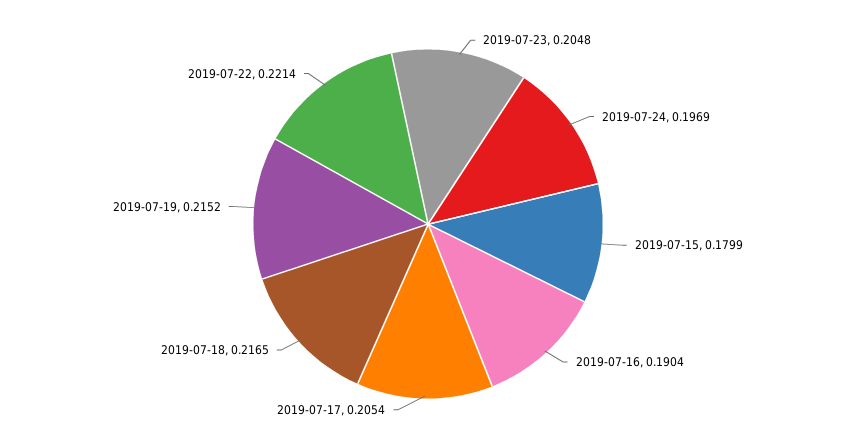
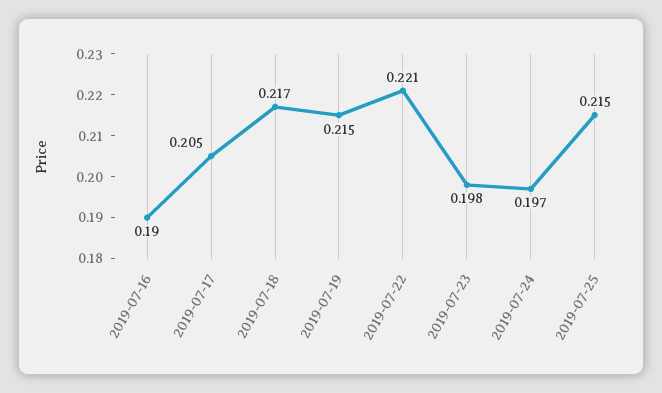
2019-07-23: 0.2048 -> 0.198
2019-07-15: 0.1799 -> none
2019-07-25: none -> 0.215

